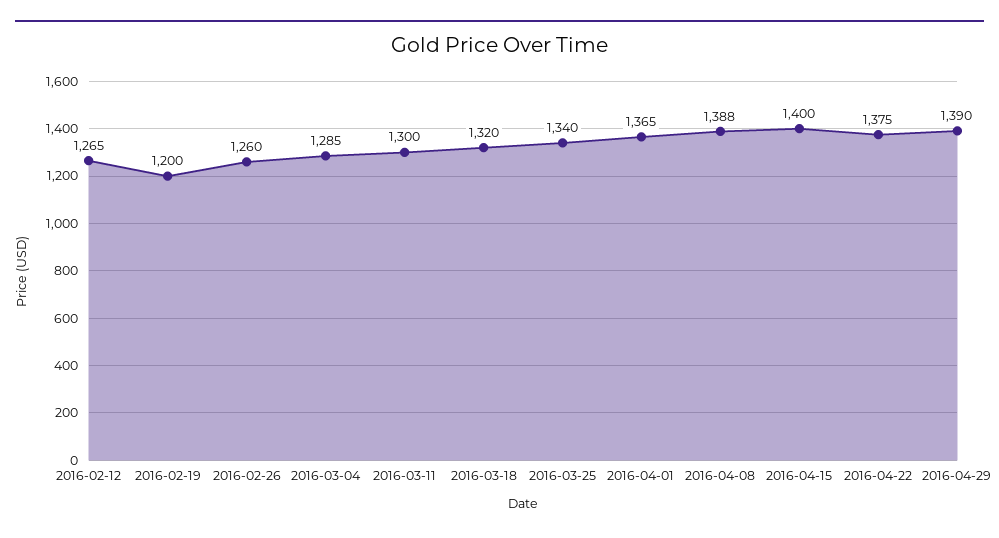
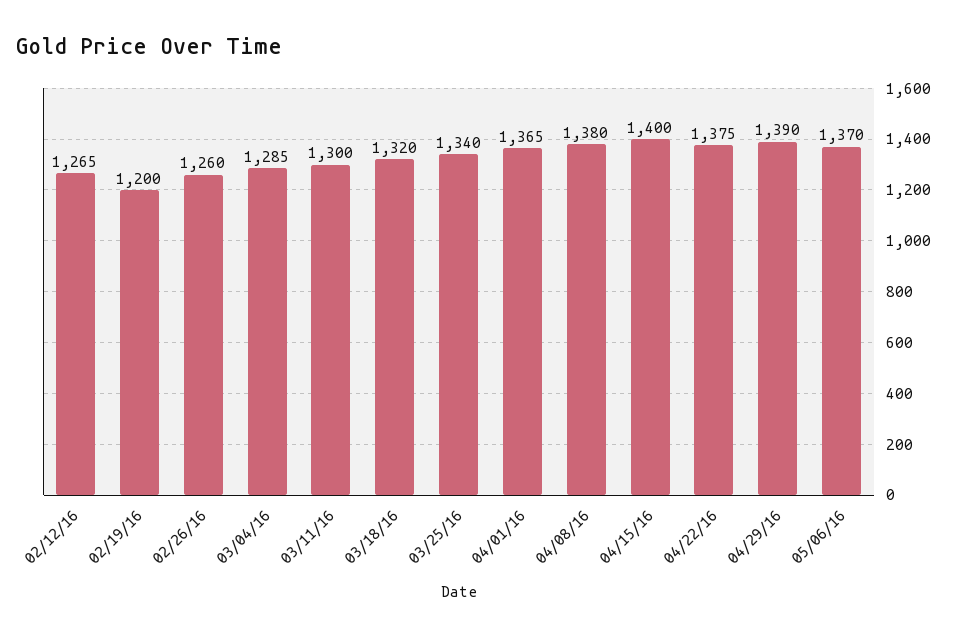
2016-04-08: 1388 -> 1380
05/06/16: none -> 1370

